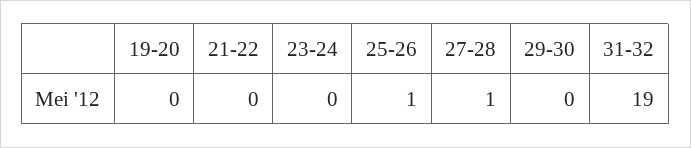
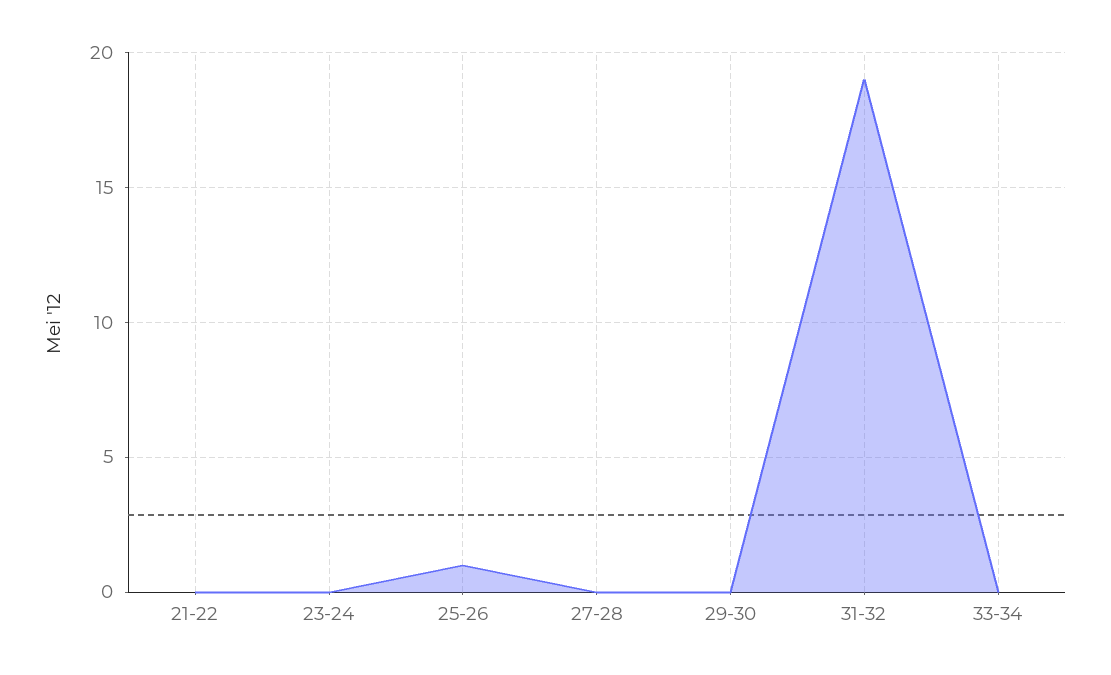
19-20: 0 -> none
27-28: 1 -> 0
33-34: none -> 0

